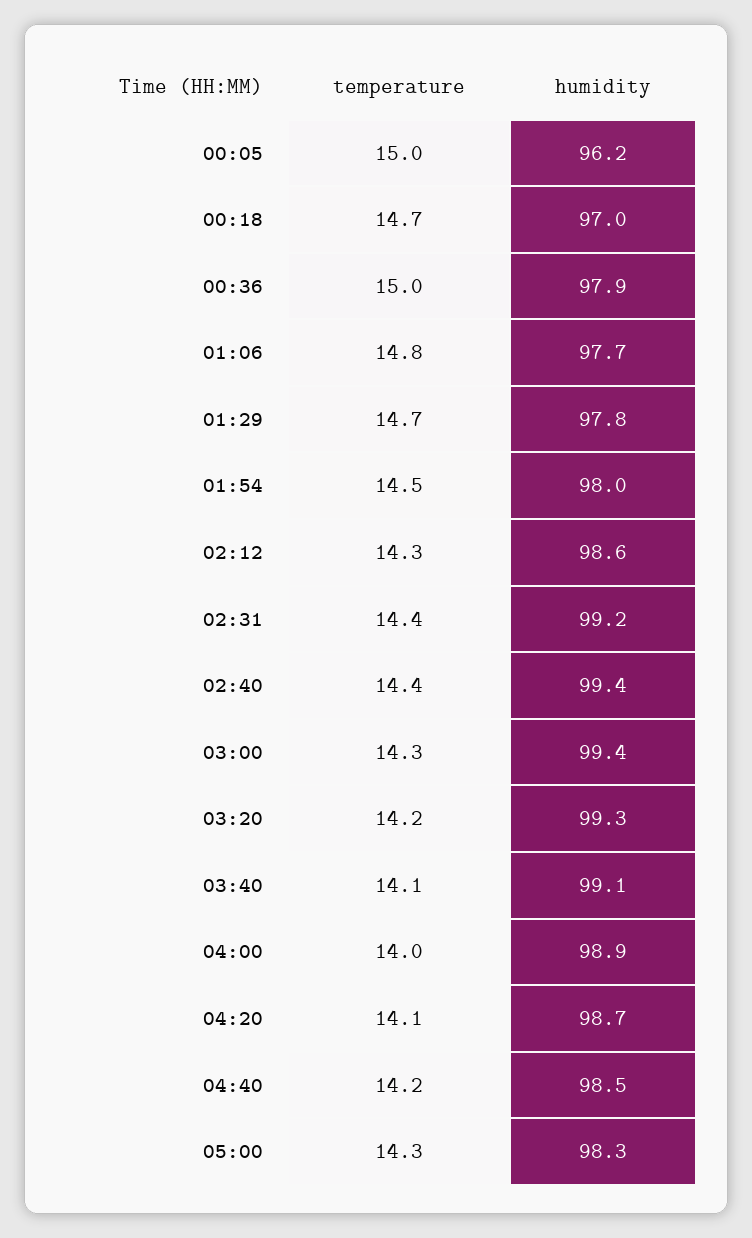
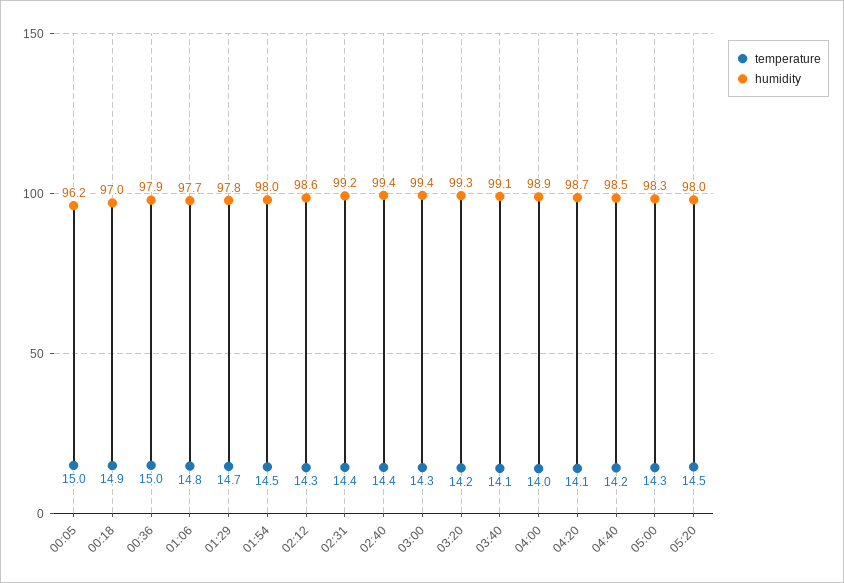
temperature, 00:18: 14.7 -> 14.9
temperature, 05:20: none -> 14.5
humidity, 05:20: none -> 98

